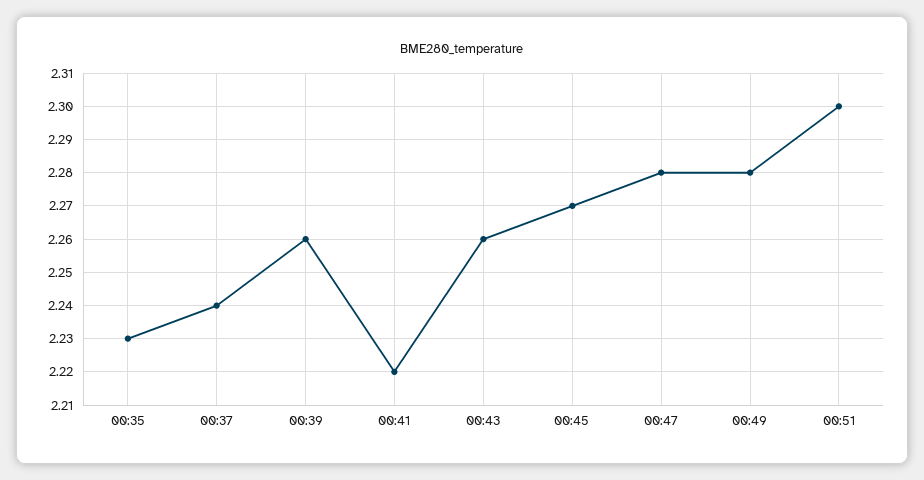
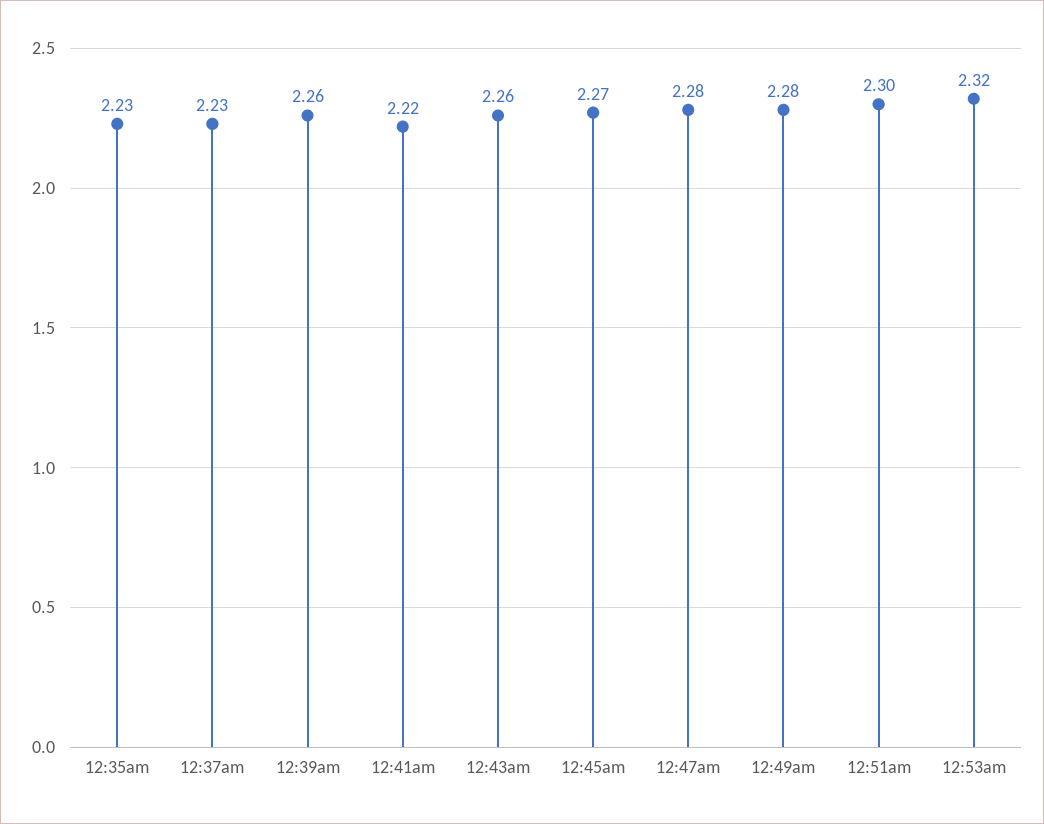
00:37: 2.24 -> 2.23
12:53am: none -> 2.32

